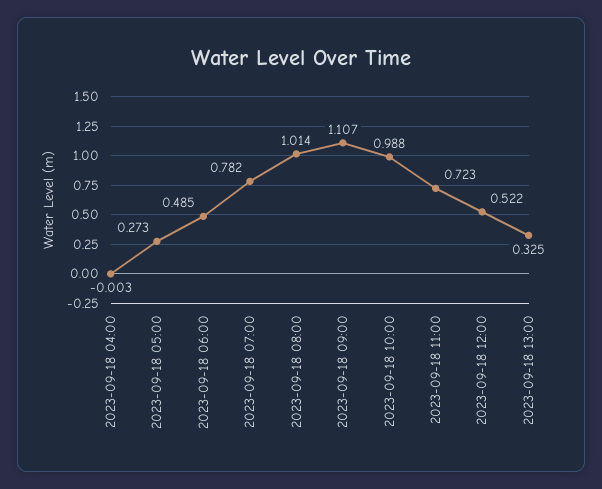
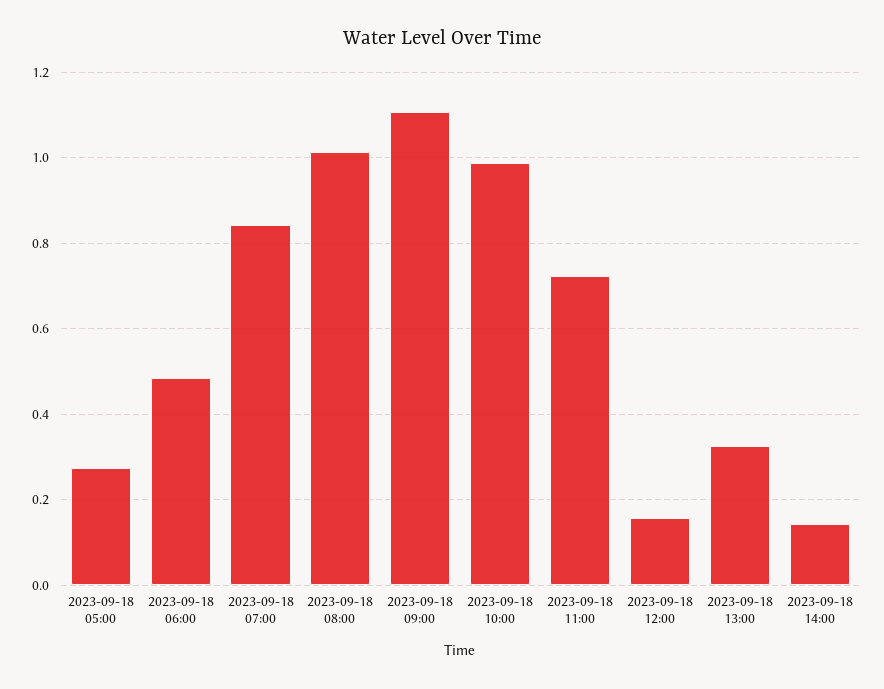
2023-09-18 04:00: -0.003 -> none
2023-09-18 07:00: 0.782 -> 0.84
2023-09-18 12:00: 0.522 -> 0.16
2023-09-18 14:00: none -> 0.14

